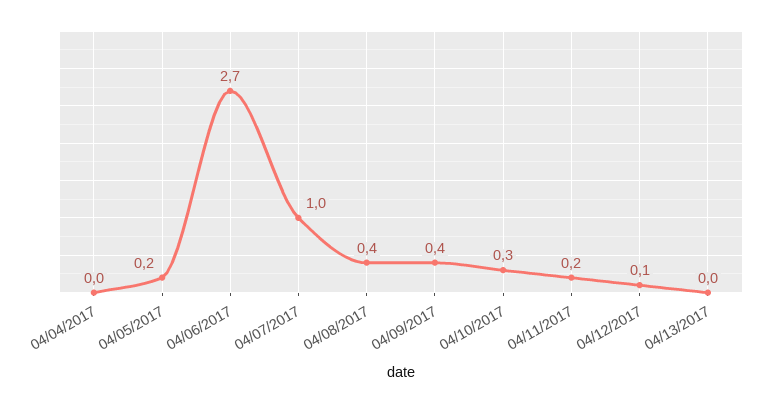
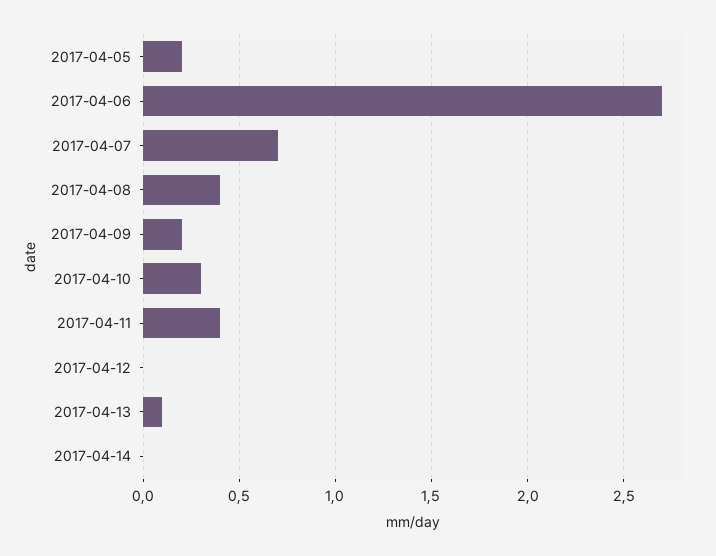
04/04/2017: 0 -> none
04/07/2017: 1 -> 0.7
04/09/2017: 0.4 -> 0.2
04/11/2017: 0.2 -> 0.4
04/12/2017: 0.1 -> 0
04/13/2017: 0 -> 0.1
2017-04-14: none -> 0

